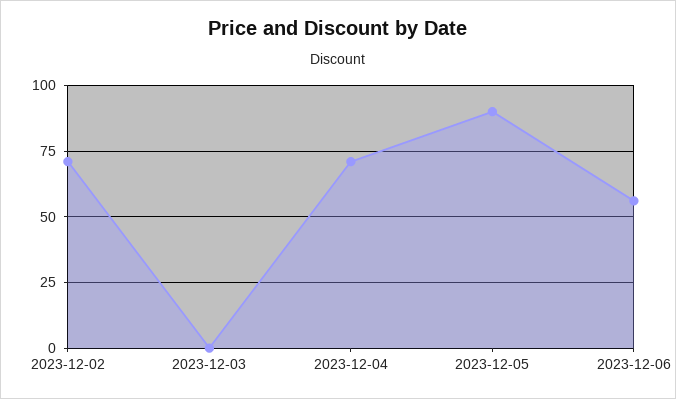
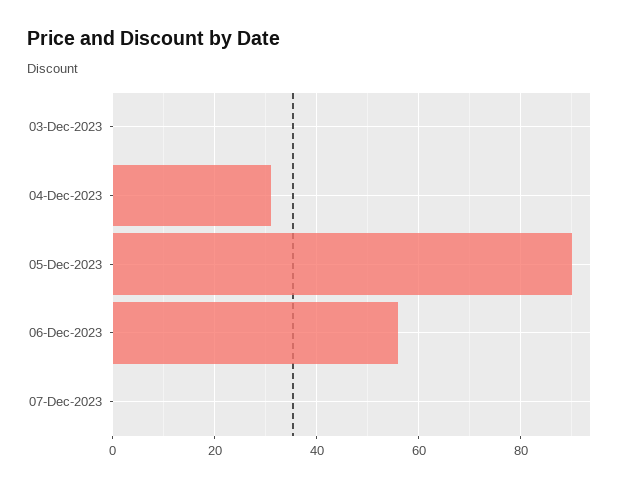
2023-12-02: 70 -> none
2023-12-04: 70 -> 30
07-Dec-2023: none -> 0

